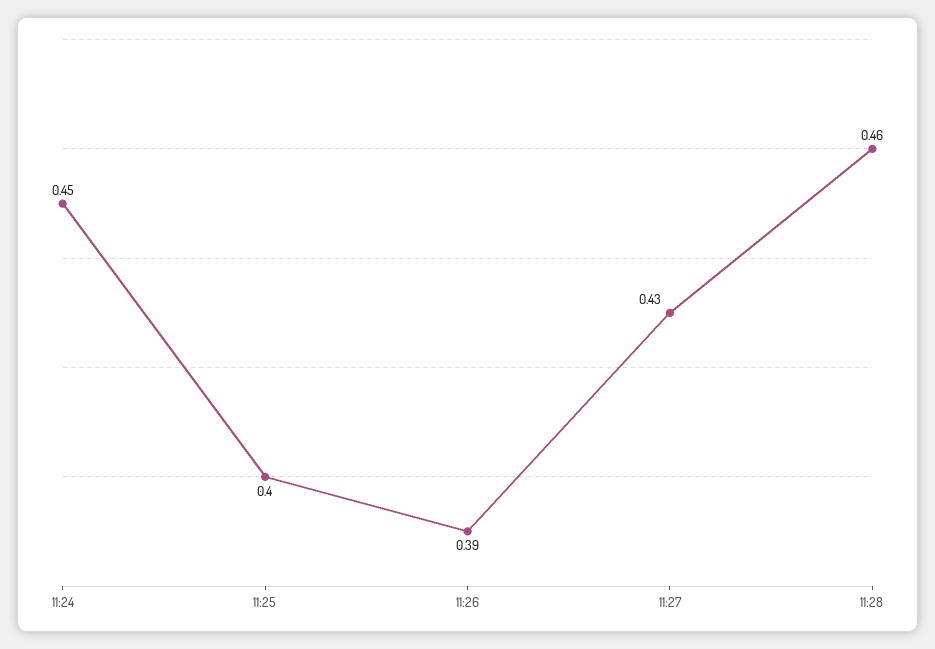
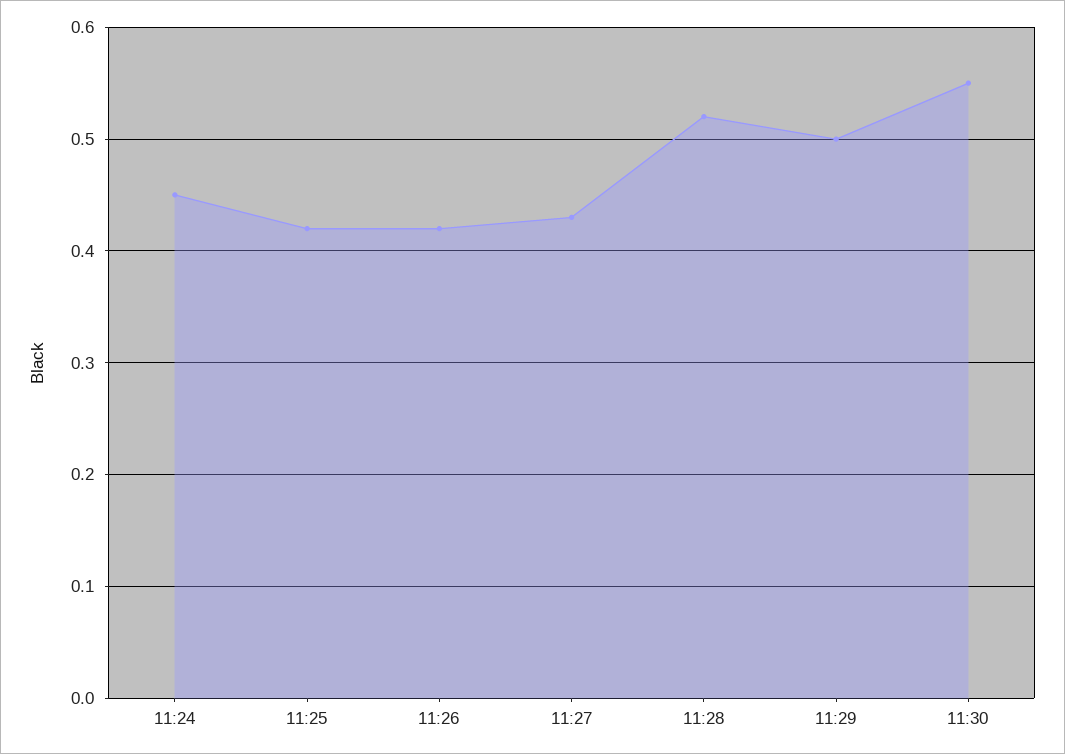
11:25: 0.4 -> 0.42
11:26: 0.39 -> 0.42
11:28: 0.46 -> 0.52
11:29: none -> 0.5
11:30: none -> 0.55

